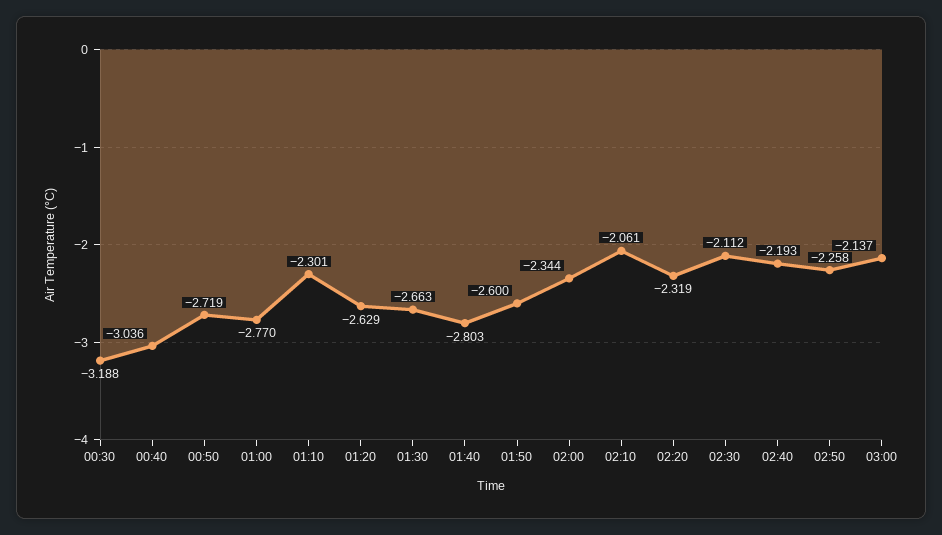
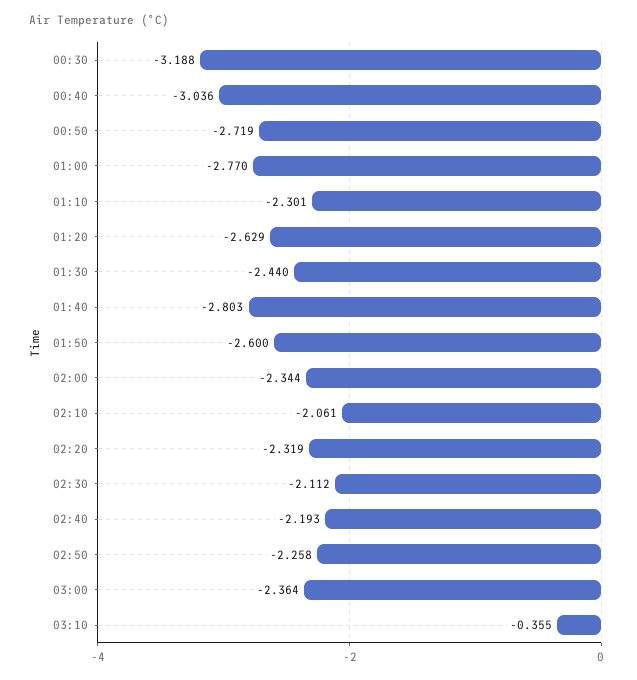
01:30: -2.663 -> -2.44
03:00: -2.137 -> -2.364
03:10: none -> -0.355

